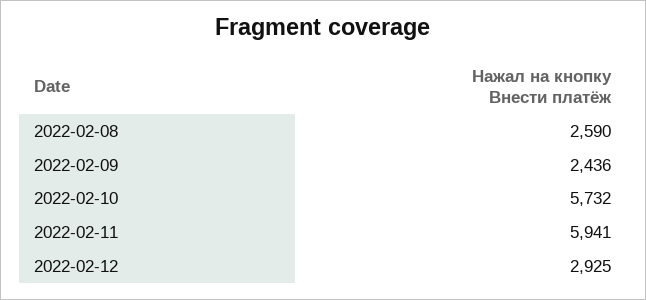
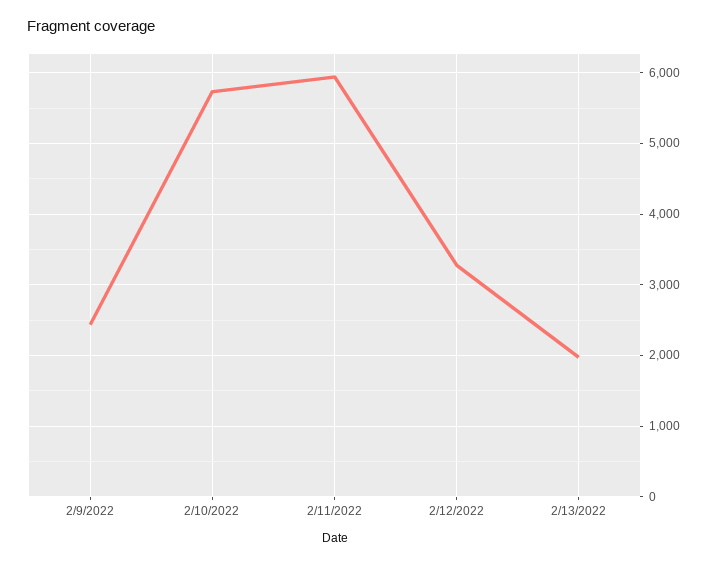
2022-02-08: 2590 -> none
2022-02-12: 2925 -> 3300
2/13/2022: none -> 2000

